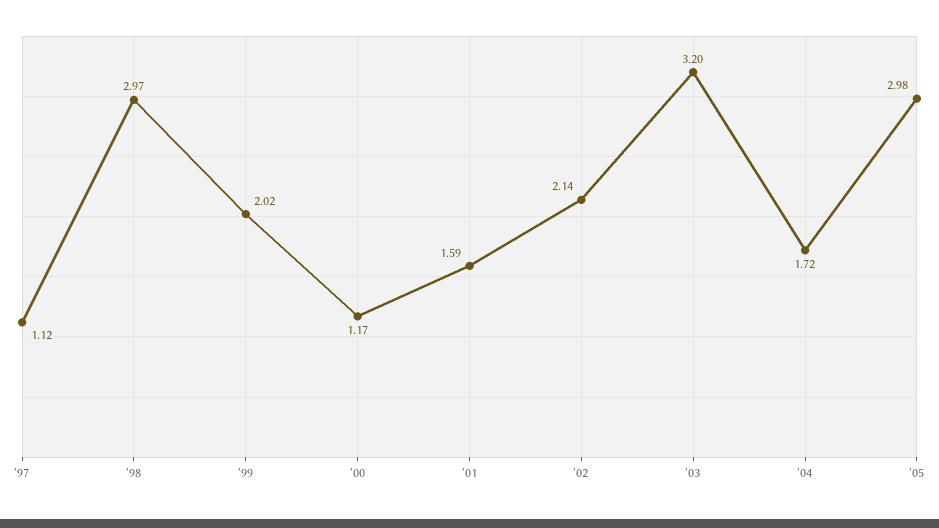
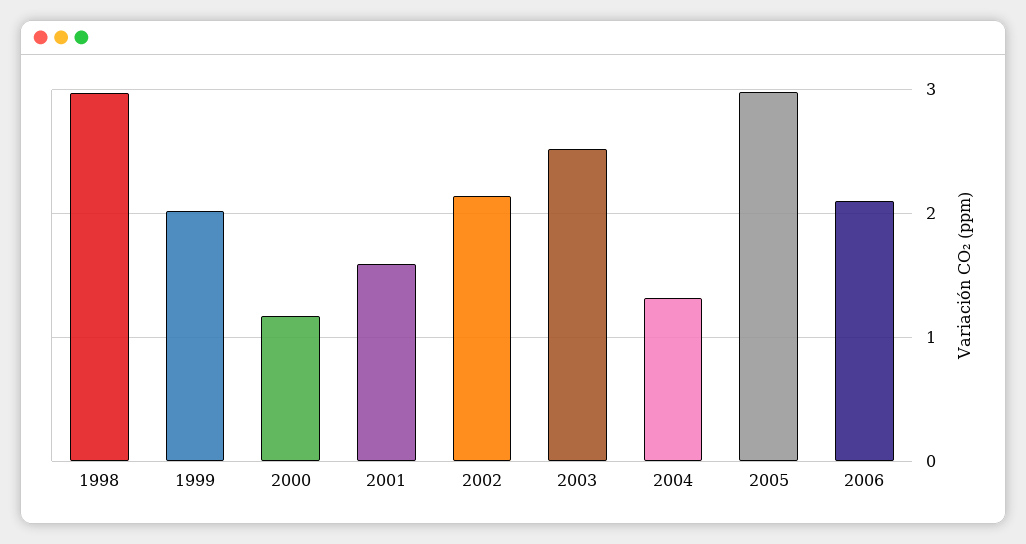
'97: 1.12 -> none
'03: 3.2 -> 2.5
'04: 1.72 -> 1.3
2006: none -> 2.1

